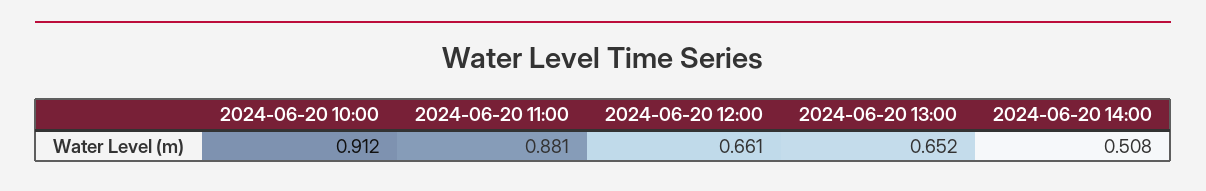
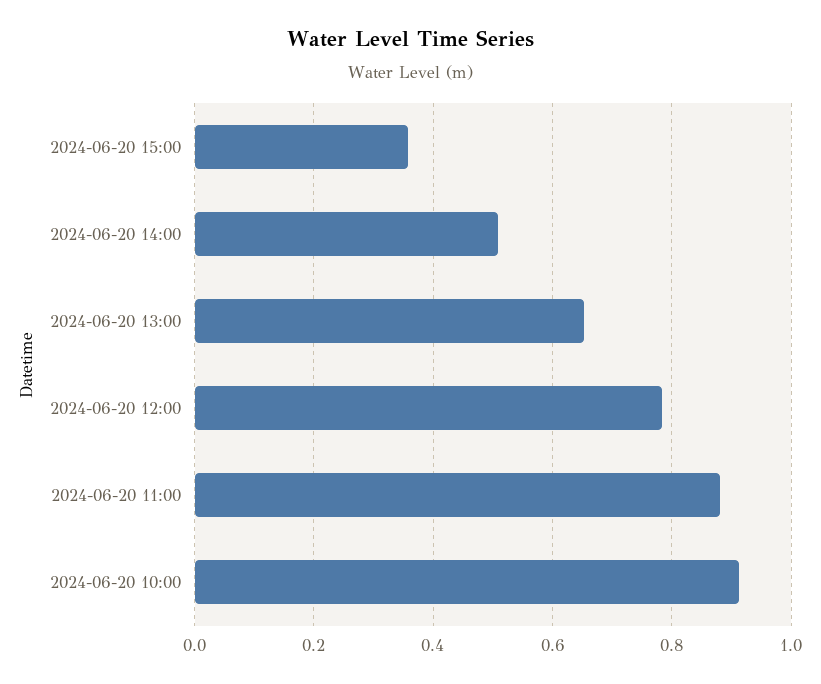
2024-06-20 12:00: 0.661 -> 0.78
2024-06-20 15:00: none -> 0.36

